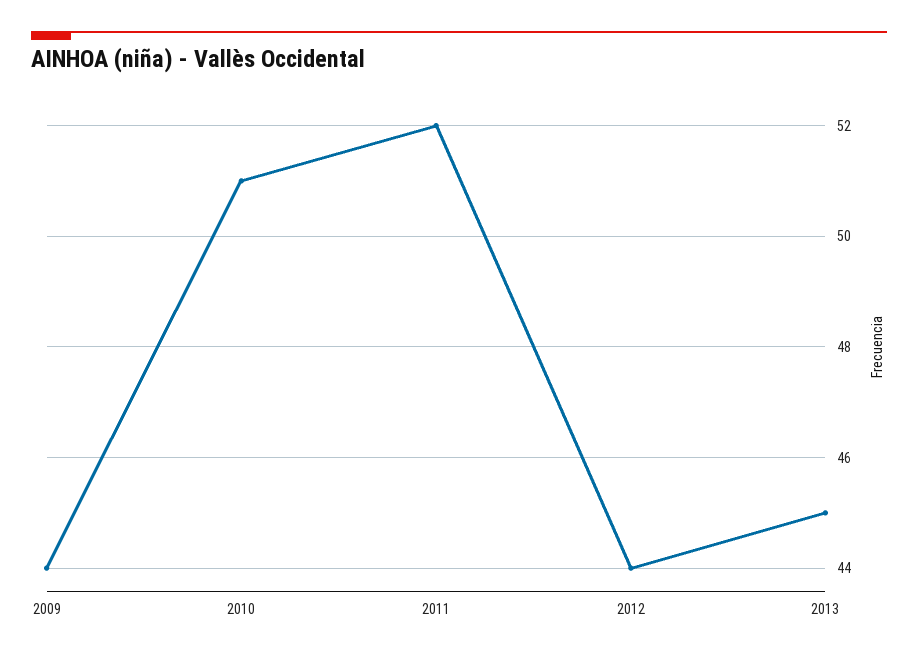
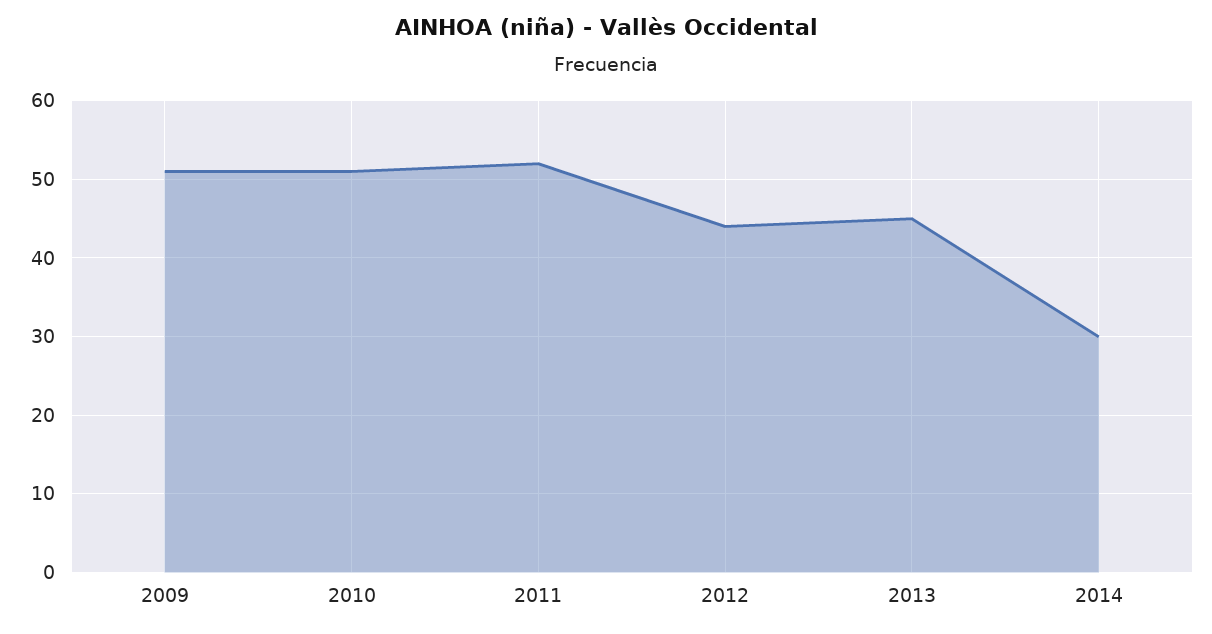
2009: 44 -> 51
2014: none -> 30

